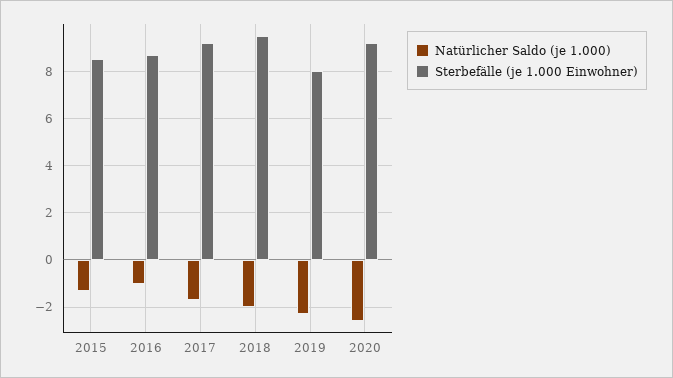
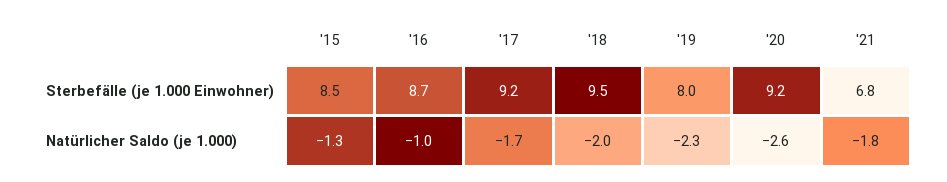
Sterbefälle (je 1.000 Einwohner), '21: none -> 6.8
Natürlicher Saldo (je 1.000), '21: none -> -1.8

